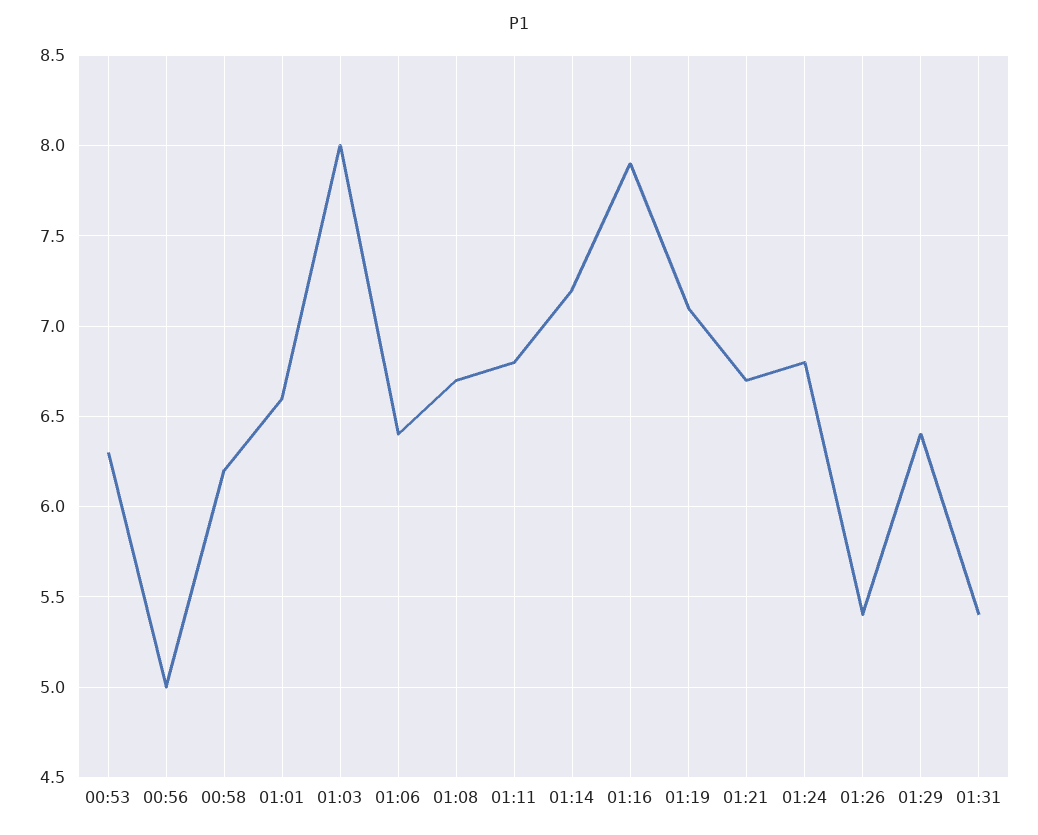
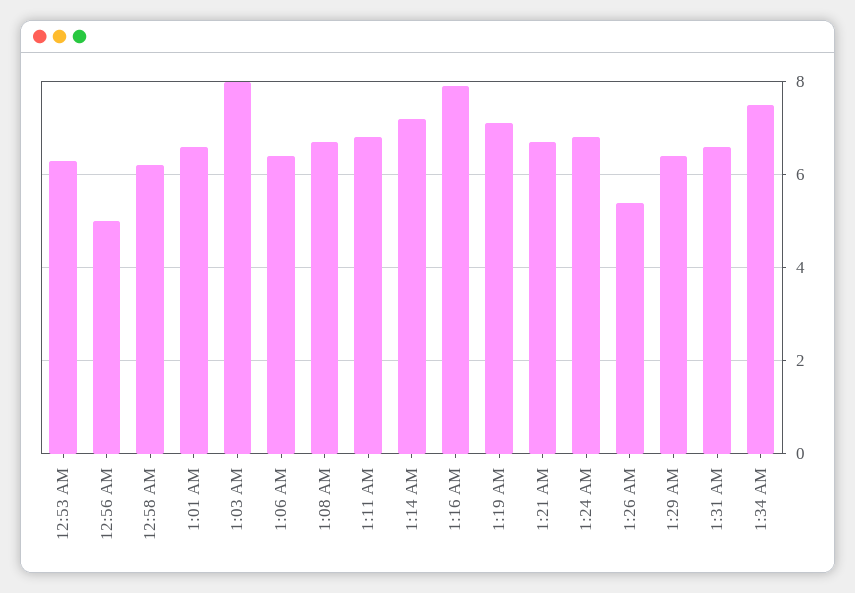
01:31: 5.4 -> 6.5
1:34 AM: none -> 7.5

